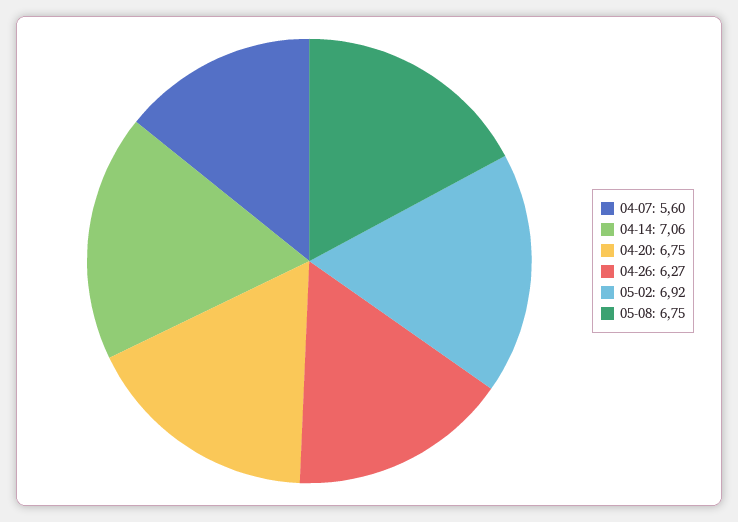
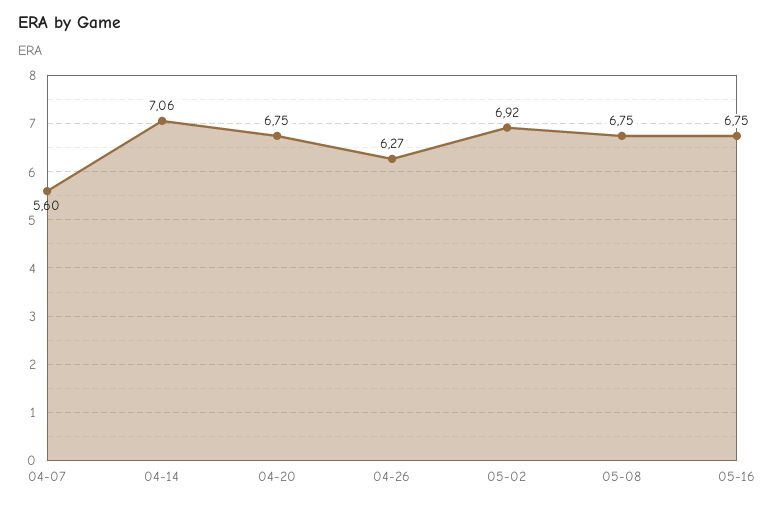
05-16: none -> 6.75

